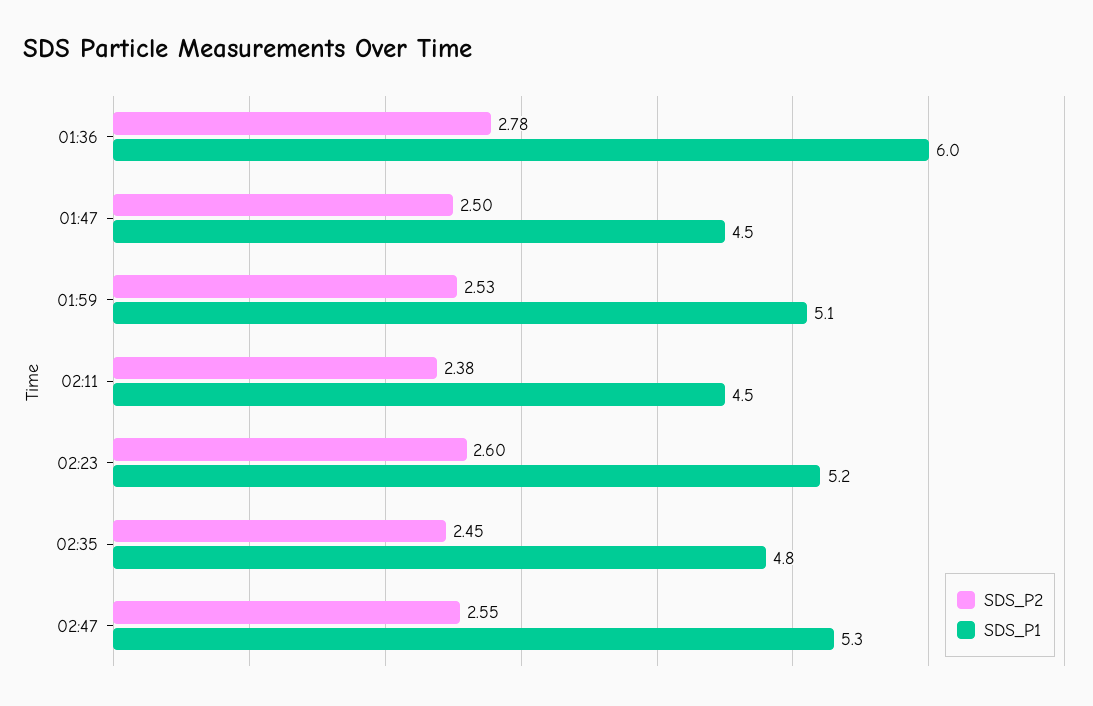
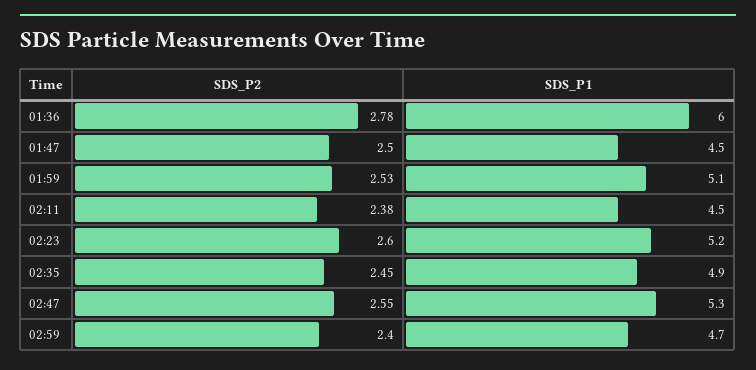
SDS_P1, 02:35: 4.8 -> 4.9
SDS_P2, 02:59: none -> 2.4
SDS_P1, 02:59: none -> 4.7

